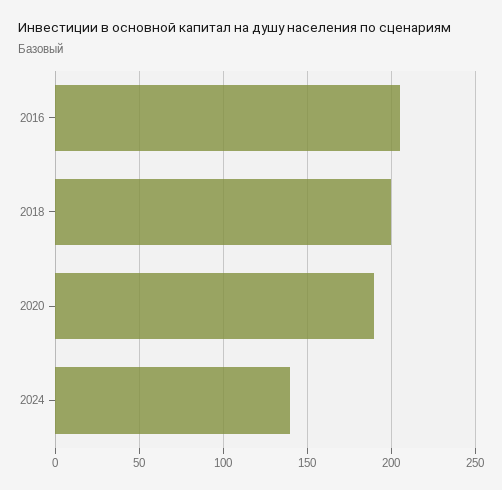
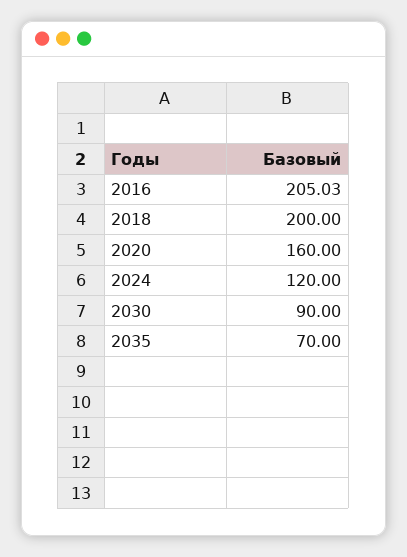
2020: 190 -> 160
2024: 140 -> 120
2030: none -> 90
2035: none -> 70

